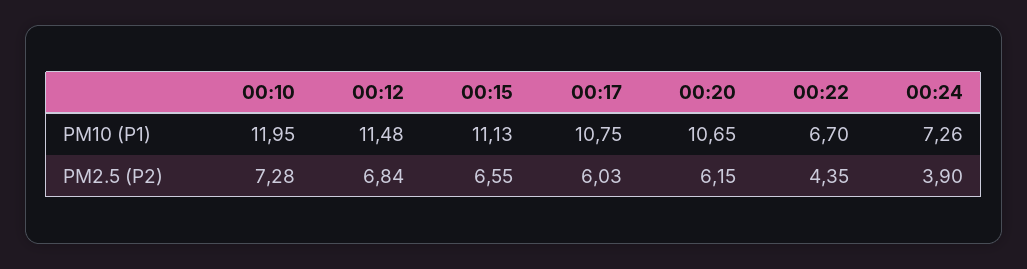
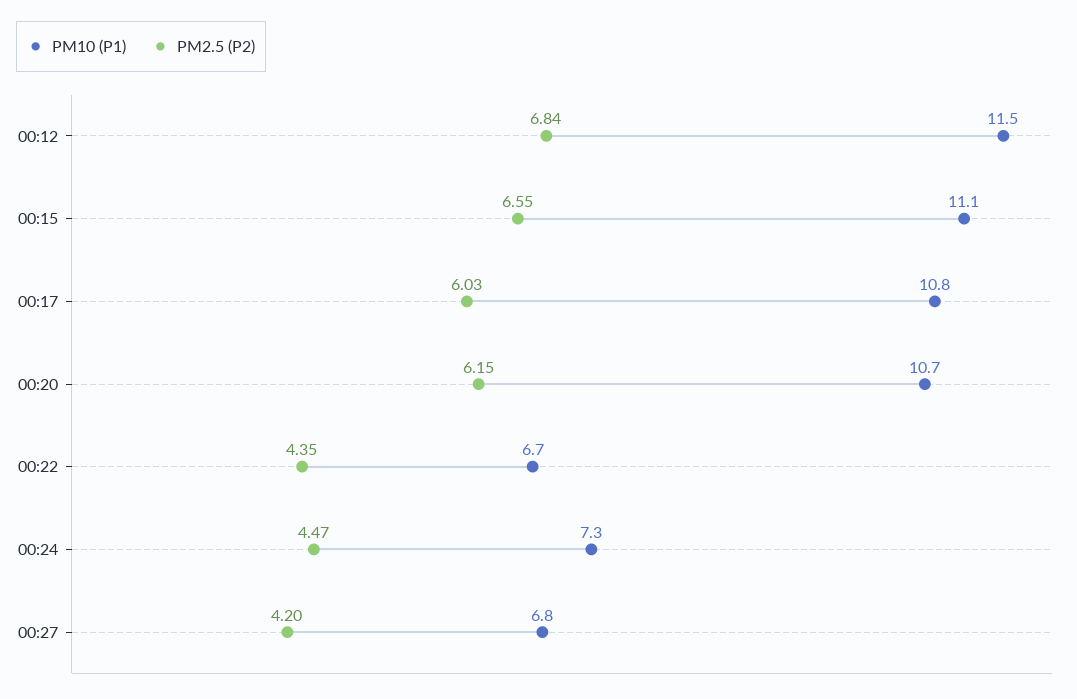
PM10 (P1), 00:10: 11.95 -> none
PM2.5 (P2), 00:10: 7.28 -> none
PM2.5 (P2), 00:24: 3.9 -> 4.47
PM10 (P1), 00:27: none -> 6.8
PM2.5 (P2), 00:27: none -> 4.2

